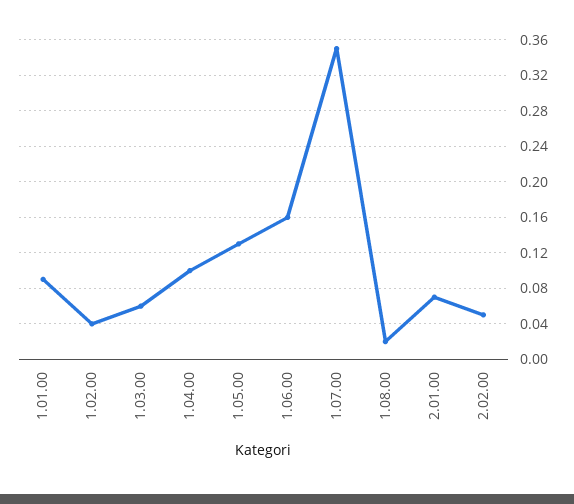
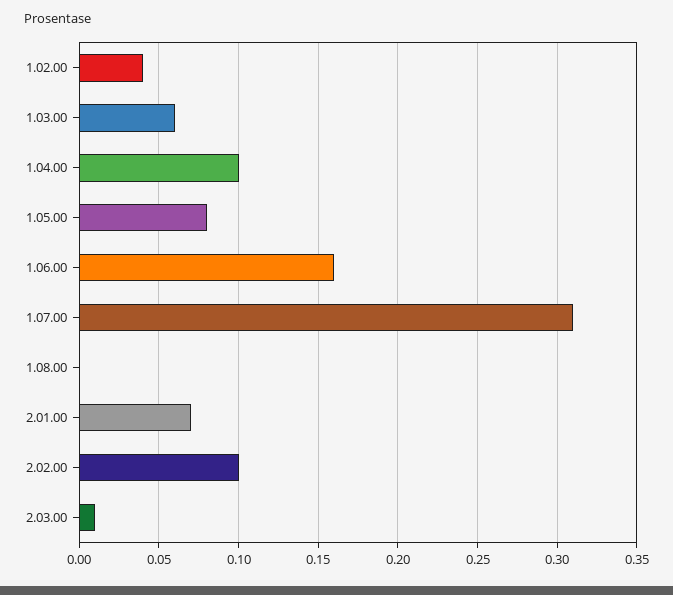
1.01.00: 0.09 -> none
1.05.00: 0.13 -> 0.08
1.07.00: 0.35 -> 0.31
1.08.00: 0.02 -> 0
2.02.00: 0.05 -> 0.1
2.03.00: none -> 0.01

